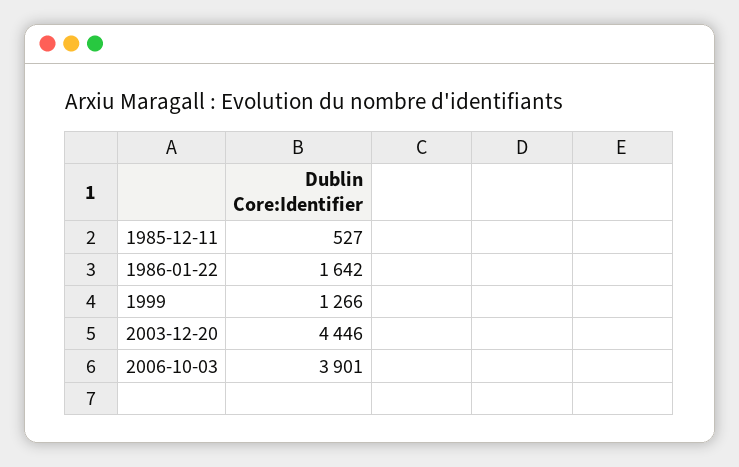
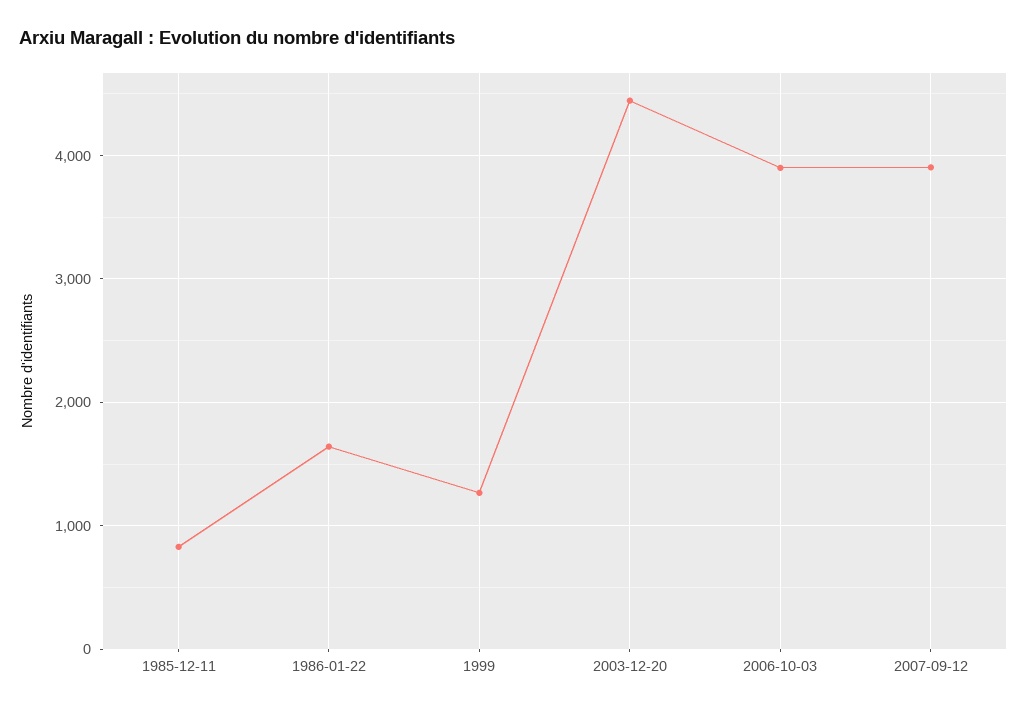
1985-12-11: 527 -> 800
2007-09-12: none -> 3900

